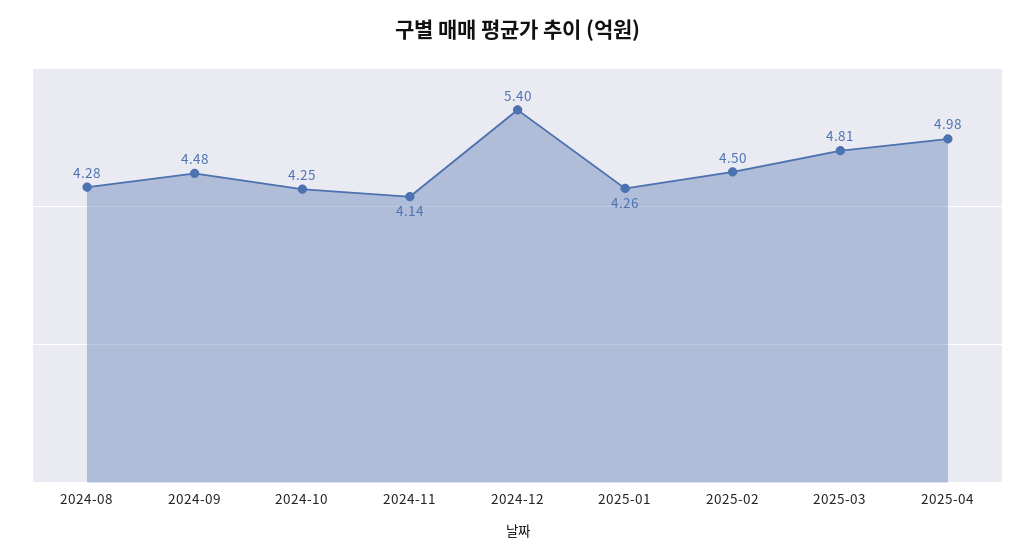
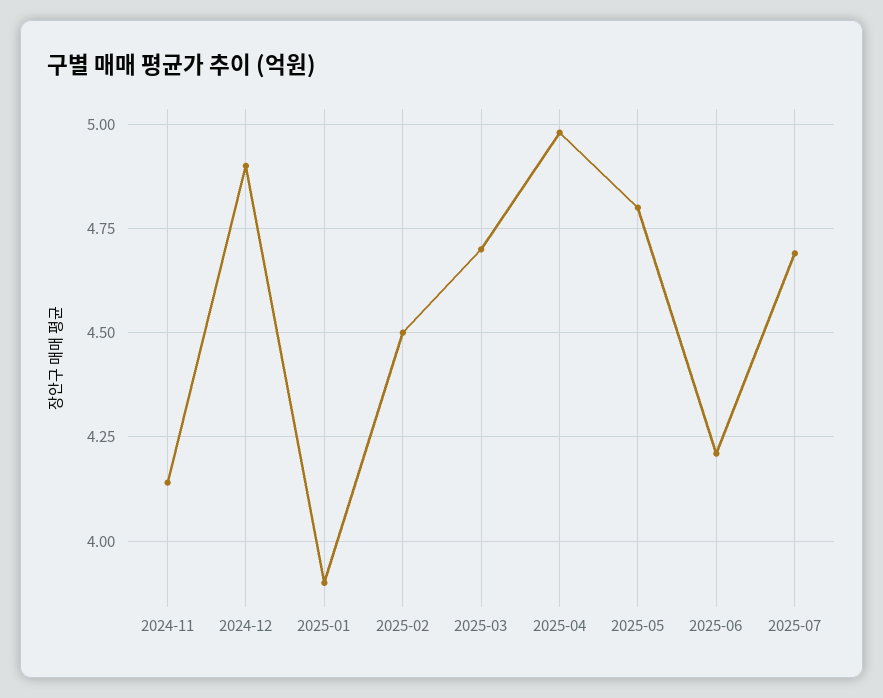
2024-08: 4.28 -> none
2024-09: 4.48 -> none
2024-10: 4.25 -> none
2024-12: 5.4 -> 4.9
2025-01: 4.26 -> 3.9
2025-03: 4.81 -> 4.7
2025-05: none -> 4.8
2025-06: none -> 4.2
2025-07: none -> 4.7

